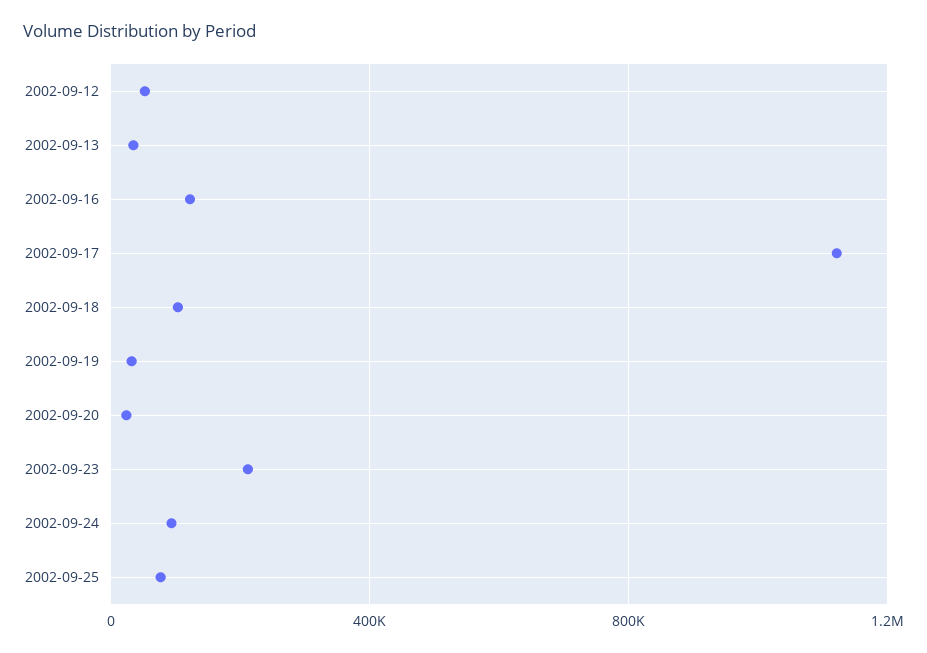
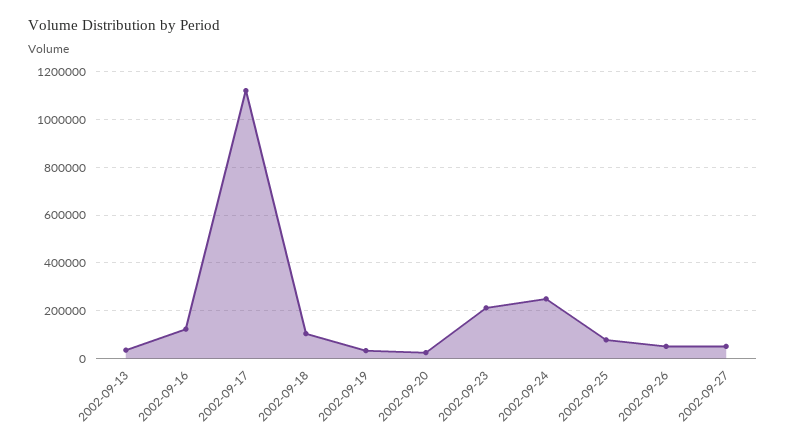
2002-09-12: 50000 -> none
2002-09-24: 100000 -> 250000
2002-09-26: none -> 50000
2002-09-27: none -> 50000

